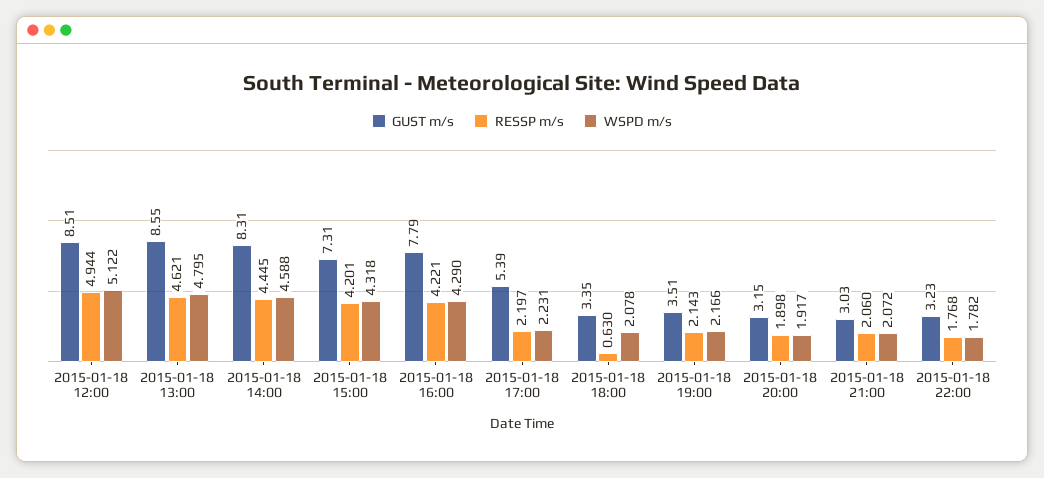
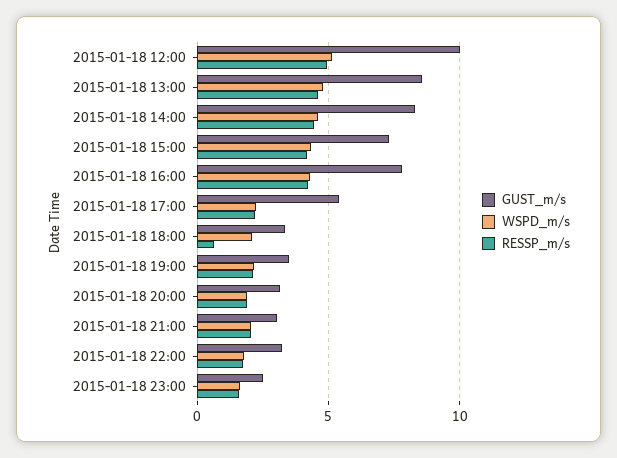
GUST m/s, 2015-01-18 12:00: 8.51 -> 10
GUST m/s, 2015-01-18 23:00: none -> 2.5
WSPD m/s, 2015-01-18 23:00: none -> 1.5
RESSP m/s, 2015-01-18 23:00: none -> 1.5

